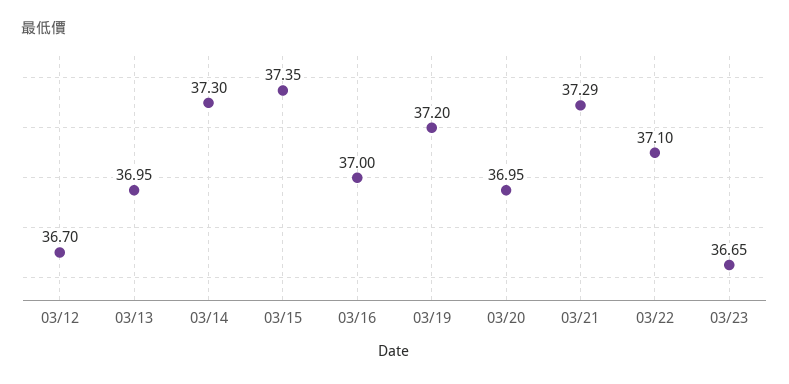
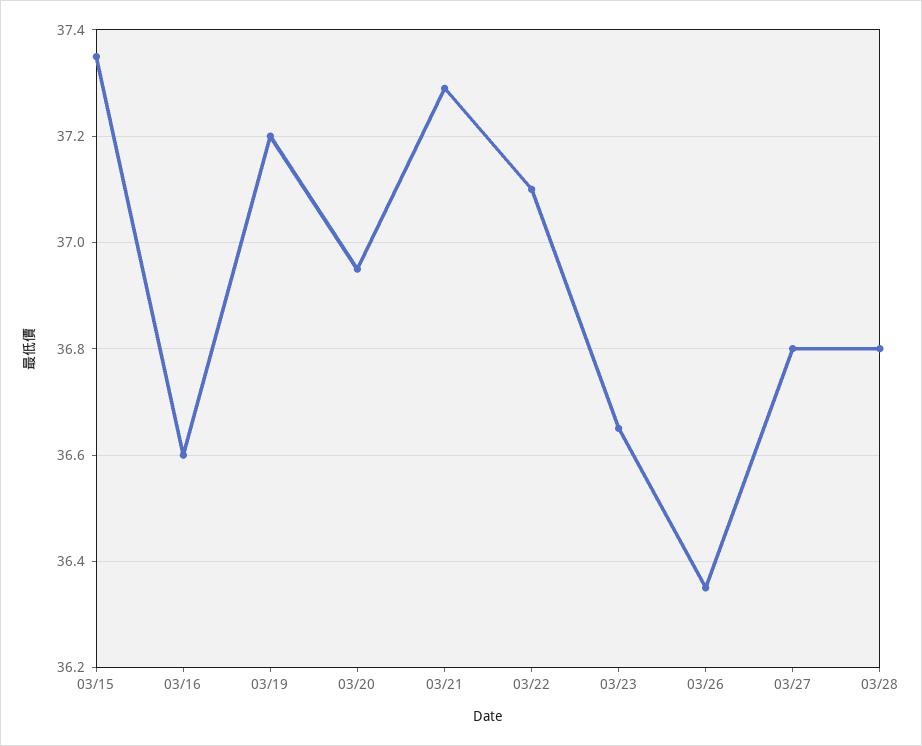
03/12: 36.7 -> none
03/13: 36.95 -> none
03/14: 37.3 -> none
03/16: 37 -> 36.6
03/26: none -> 36.35
03/27: none -> 36.8
03/28: none -> 36.8

